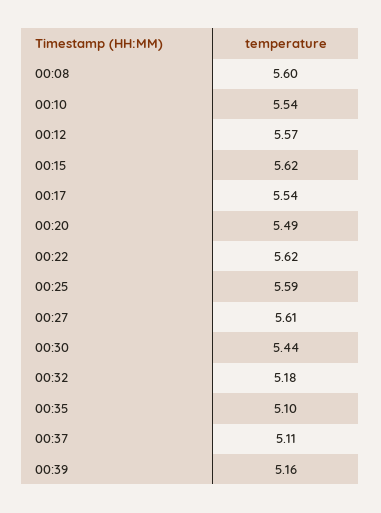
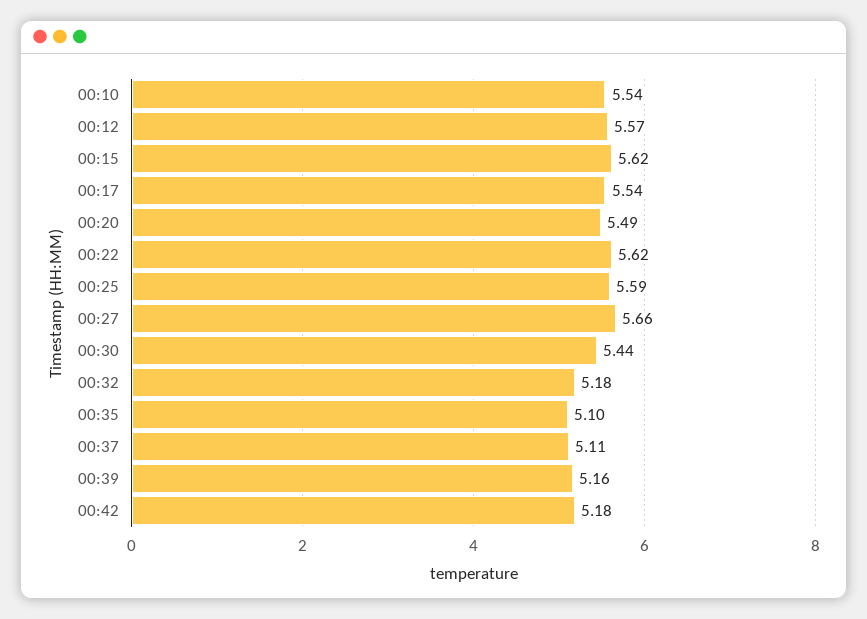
00:08: 5.6 -> none
00:27: 5.61 -> 5.66
00:42: none -> 5.18

